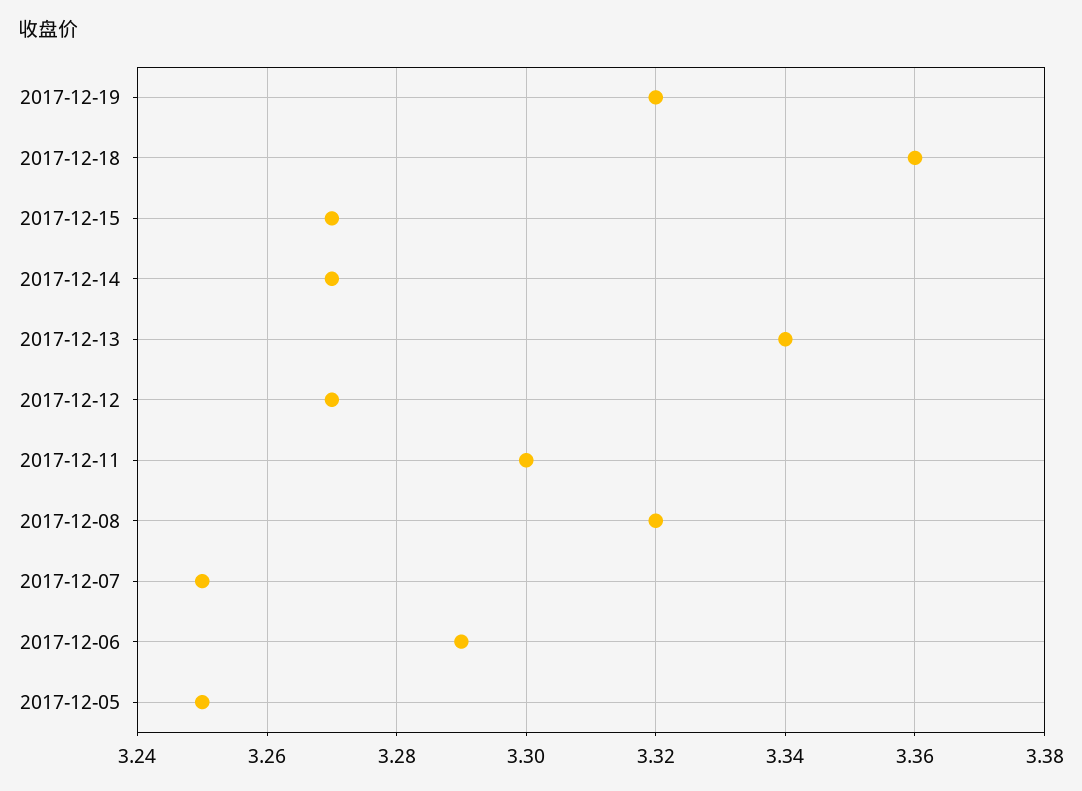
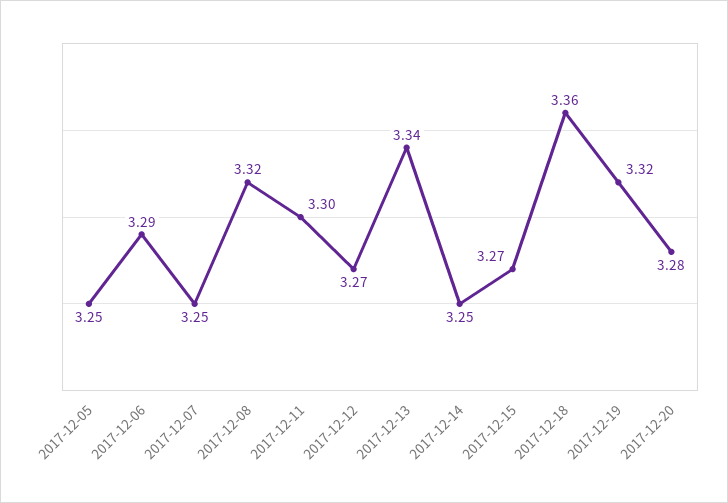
2017-12-14: 3.27 -> 3.25
2017-12-20: none -> 3.28

